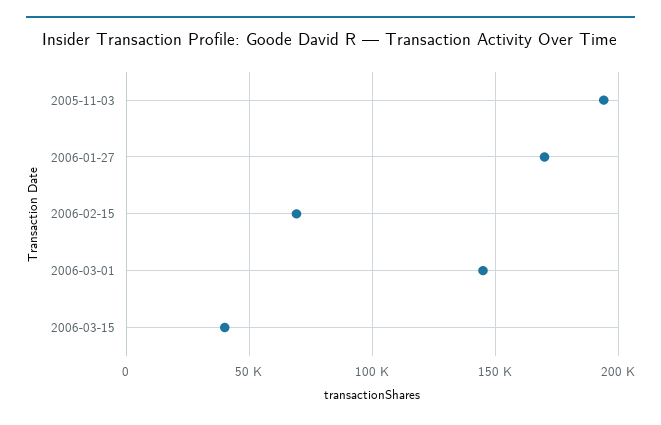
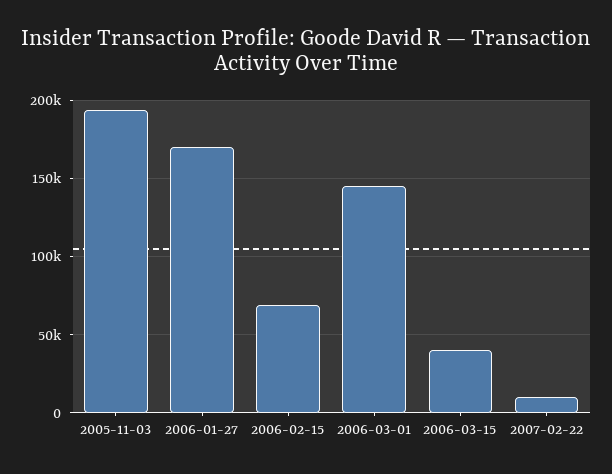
2007-02-22: none -> 10000

